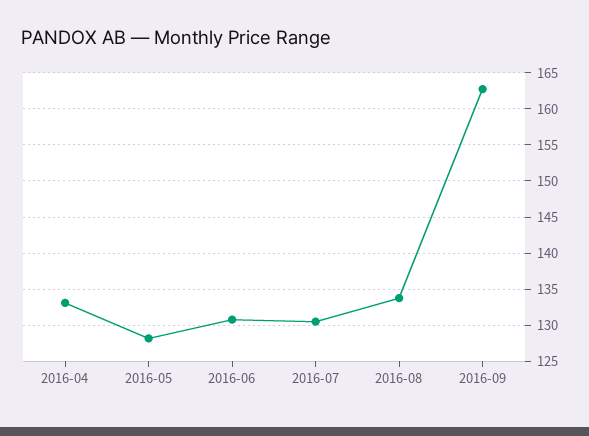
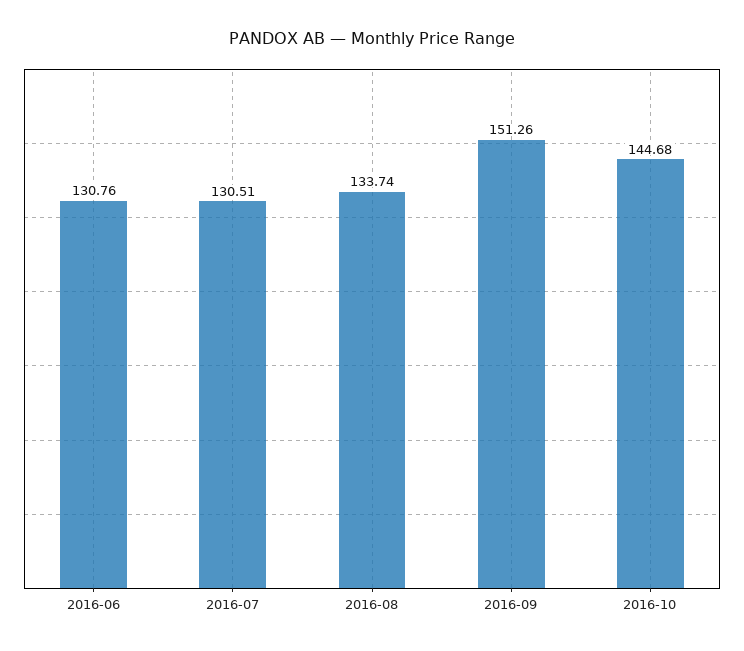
2016-04: 133 -> none
2016-05: 128 -> none
2016-09: 163 -> 151.26
2016-10: none -> 144.68

